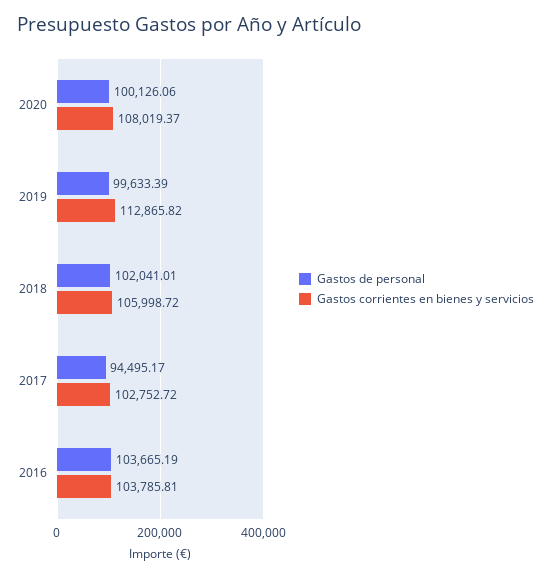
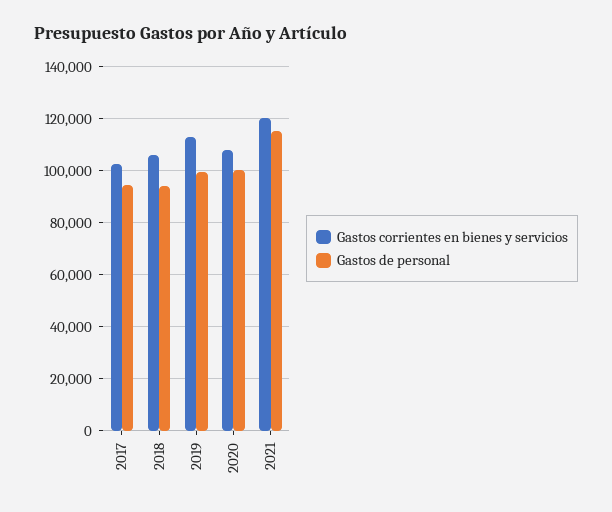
Gastos de personal, 2018: 102041.01 -> 95000
Gastos de personal, 2016: 103665.19 -> none
Gastos corrientes en bienes y servicios, 2016: 103785.81 -> none
Gastos corrientes en bienes y servicios, 2021: none -> 120000
Gastos de personal, 2021: none -> 115000

